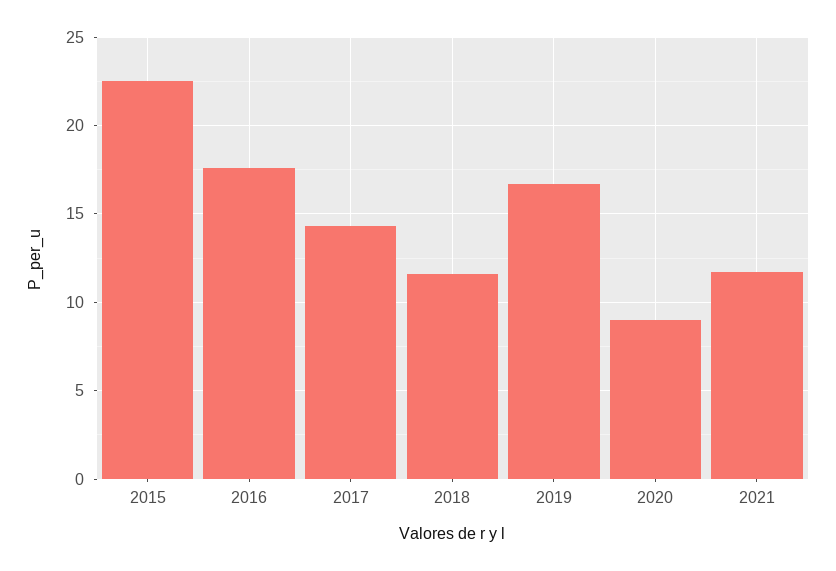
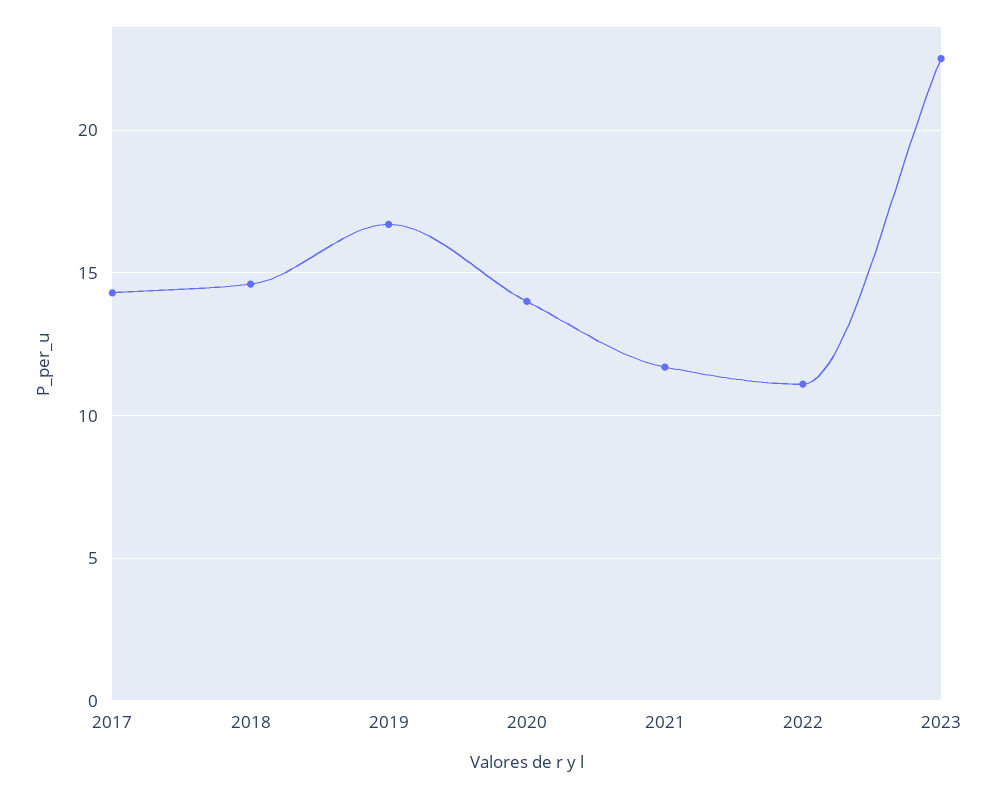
2015: 22.5 -> none
2016: 17.5 -> none
2018: 11.5 -> 14.5
2020: 9 -> 14
2022: none -> 11
2023: none -> 22.5

